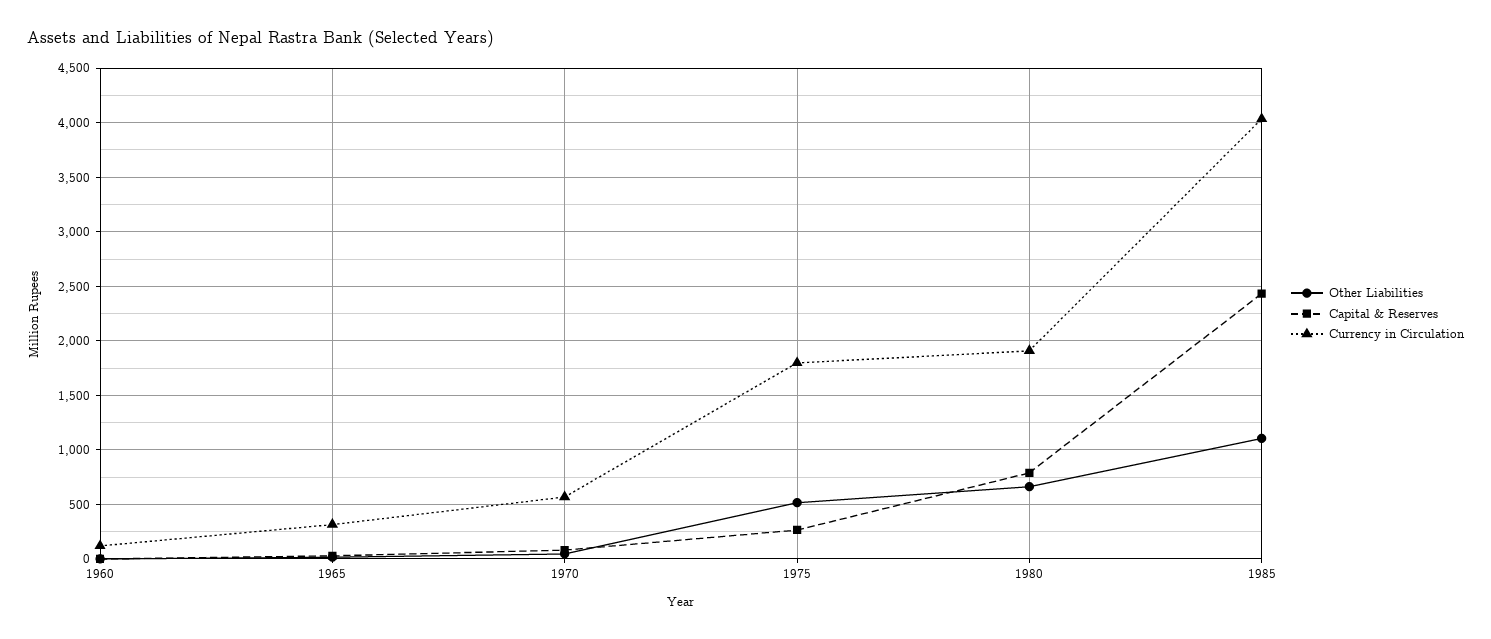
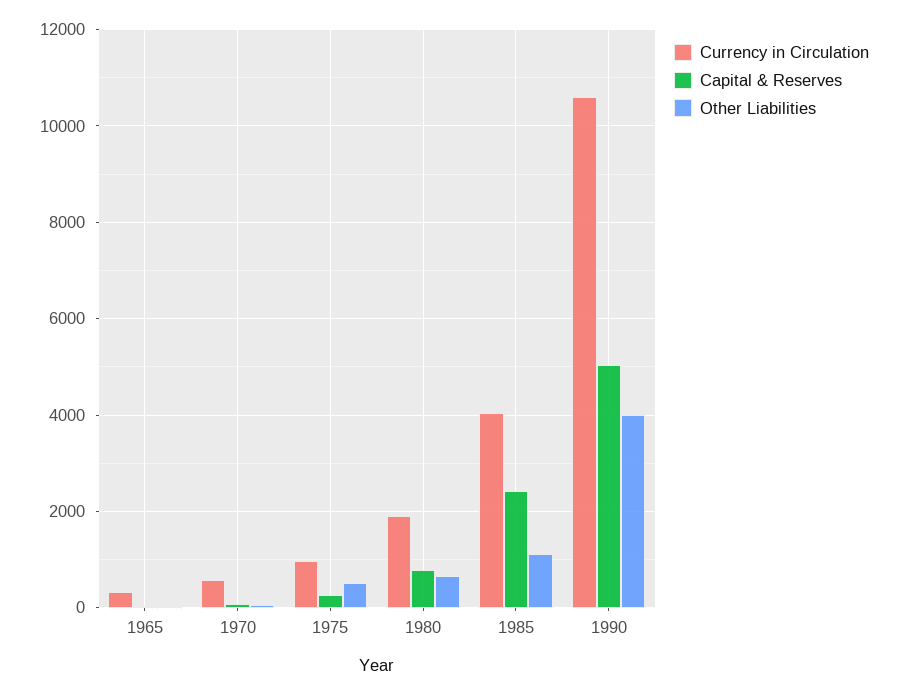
Other Liabilities, 1960: 0 -> none
Capital & Reserves, 1960: 0 -> none
Currency in Circulation, 1960: 100 -> none
Currency in Circulation, 1975: 1800 -> 1000
Currency in Circulation, 1990: none -> 10600
Capital & Reserves, 1990: none -> 5000
Other Liabilities, 1990: none -> 4000

